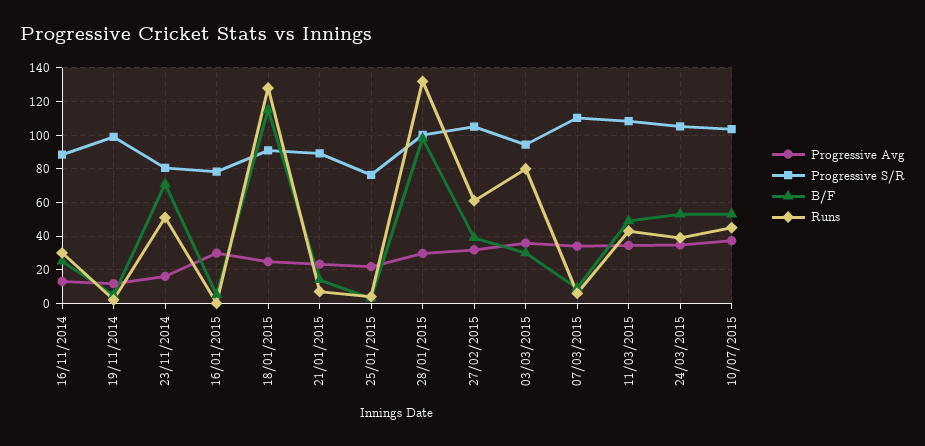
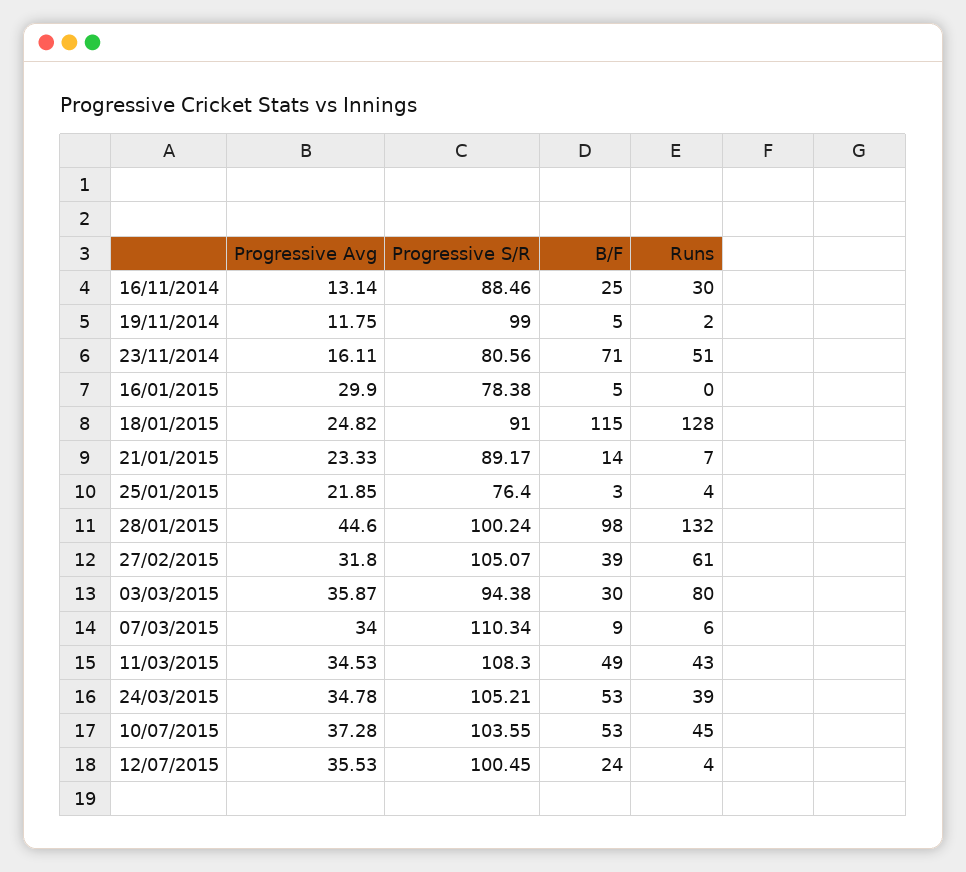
Progressive Avg, 28/01/2015: 30 -> 44.6
Progressive Avg, 12/07/2015: none -> 35.53
Progressive S/R, 12/07/2015: none -> 100.45
B/F, 12/07/2015: none -> 24
Runs, 12/07/2015: none -> 4

